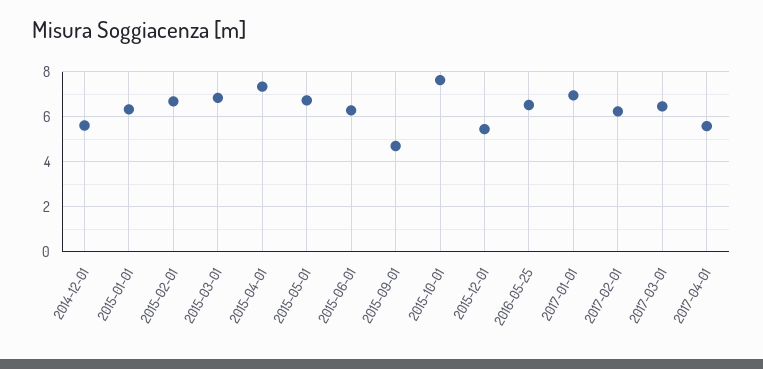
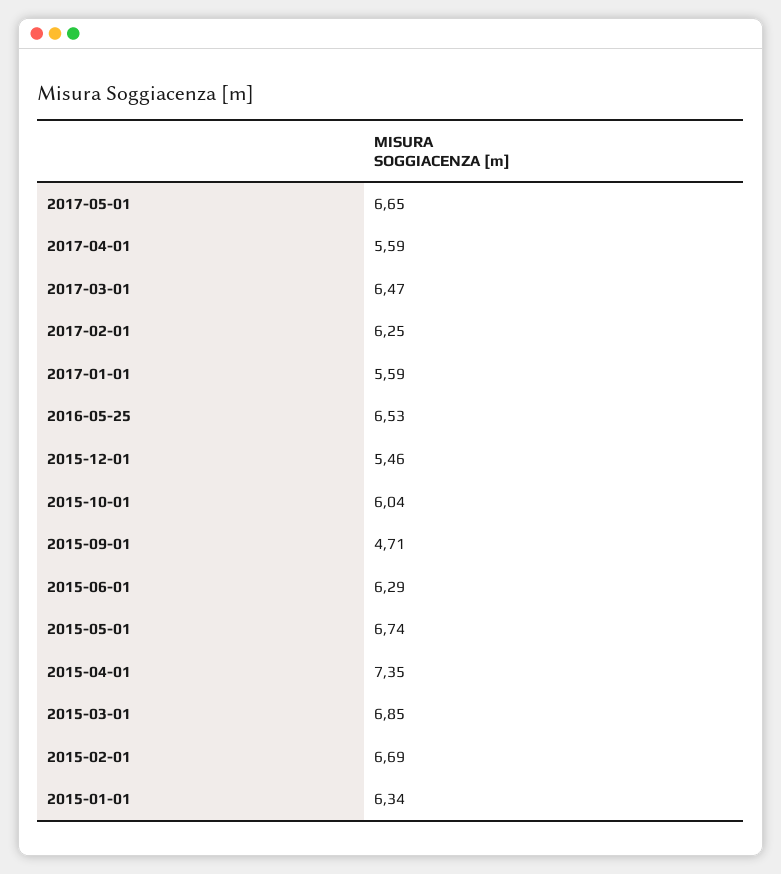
2014-12-01: 5.5 -> none
2015-10-01: 7.5 -> 6.04
2017-01-01: 7 -> 5.59
2017-05-01: none -> 6.65

